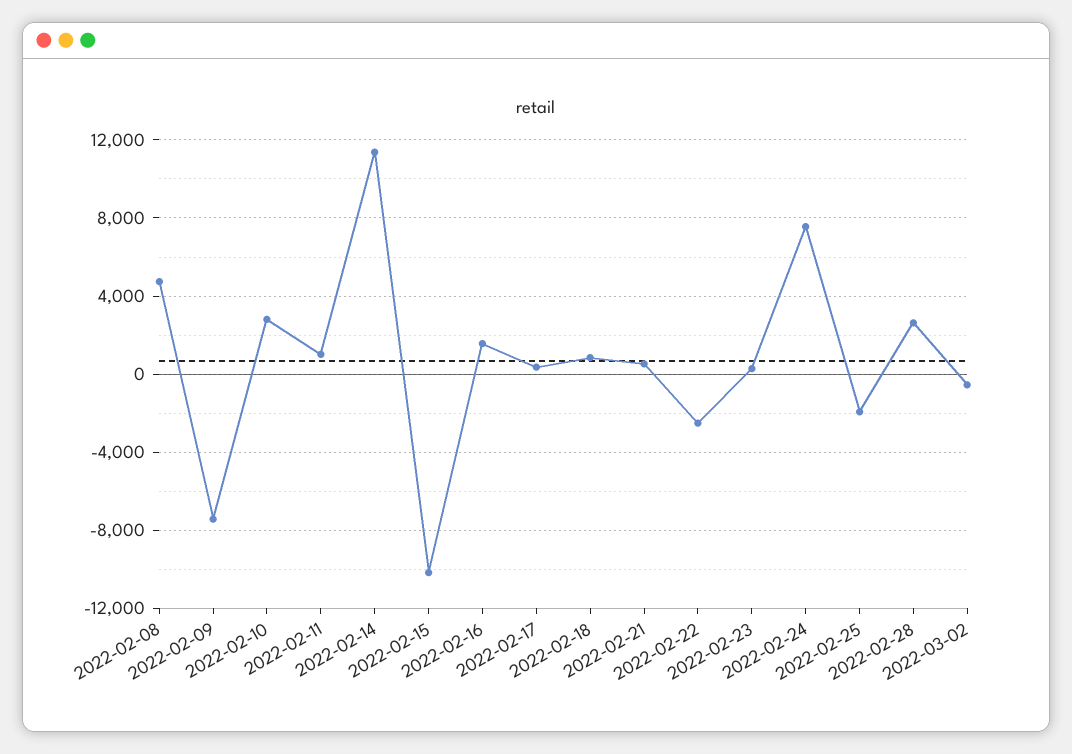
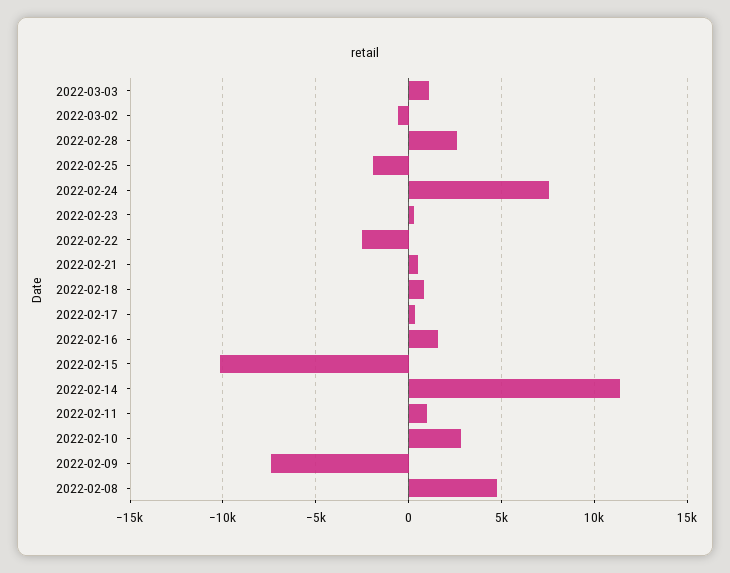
2022-03-03: none -> 1000

